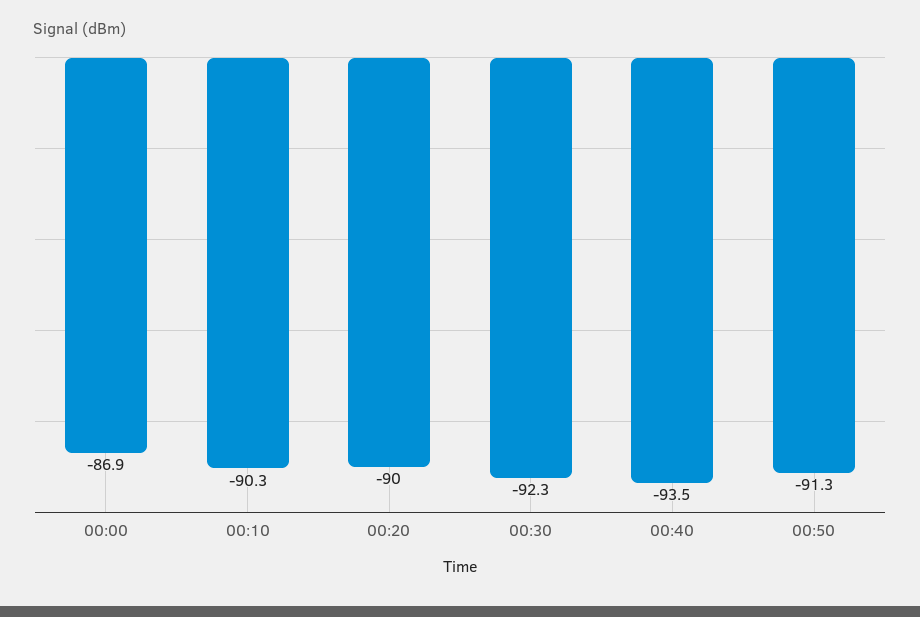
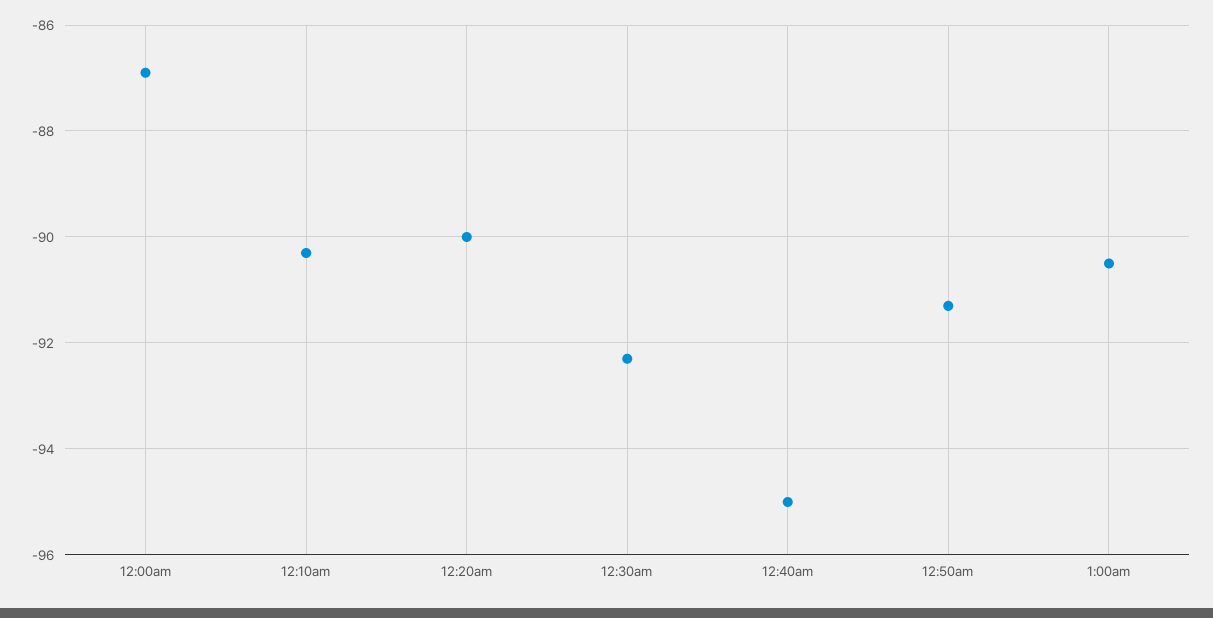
00:40: -93.5 -> -95
1:00am: none -> -90.5

